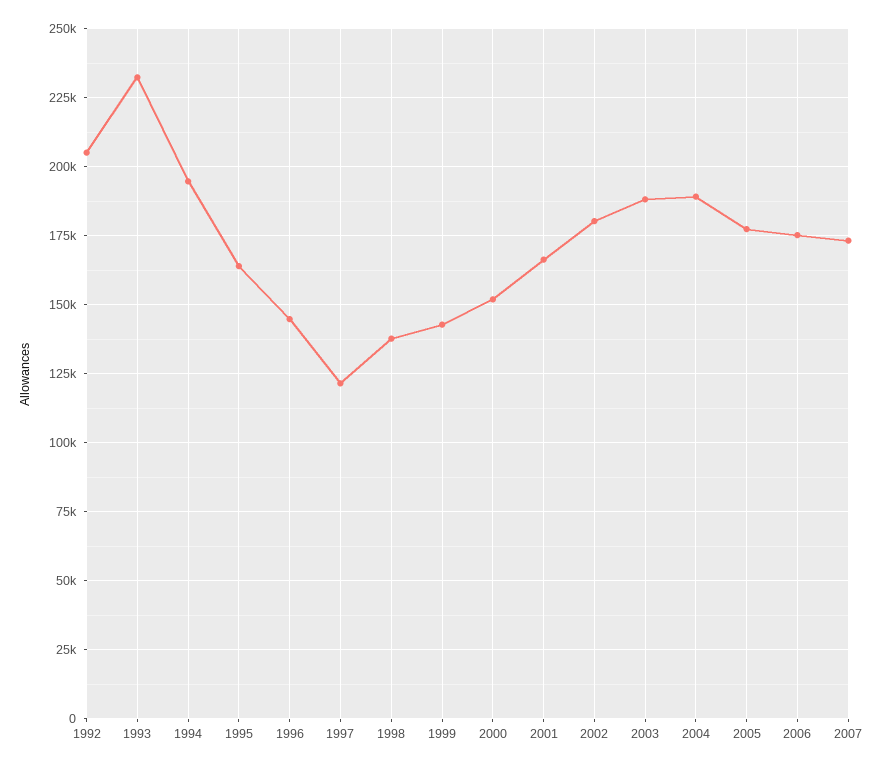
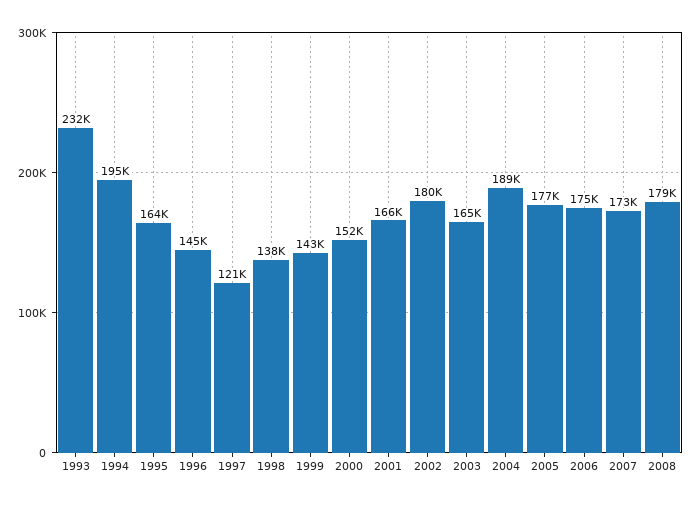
1992: 205000 -> none
2003: 187500 -> 165000
2008: none -> 179000

